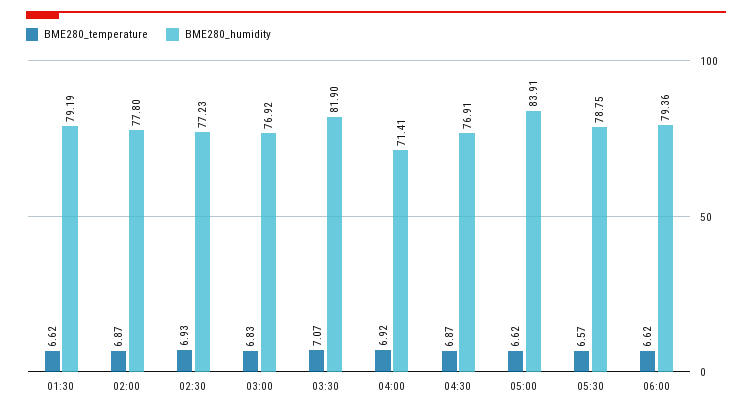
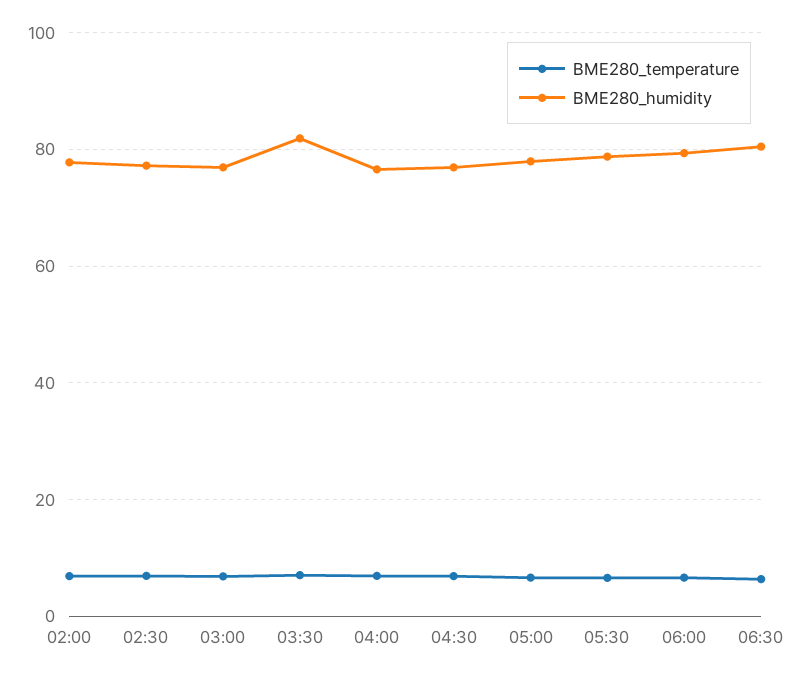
BME280_temperature, 01:30: 6.62 -> none
BME280_humidity, 01:30: 79.19 -> none
BME280_humidity, 04:00: 71.41 -> 76
BME280_humidity, 05:00: 83.91 -> 78
BME280_temperature, 06:30: none -> 6
BME280_humidity, 06:30: none -> 80

